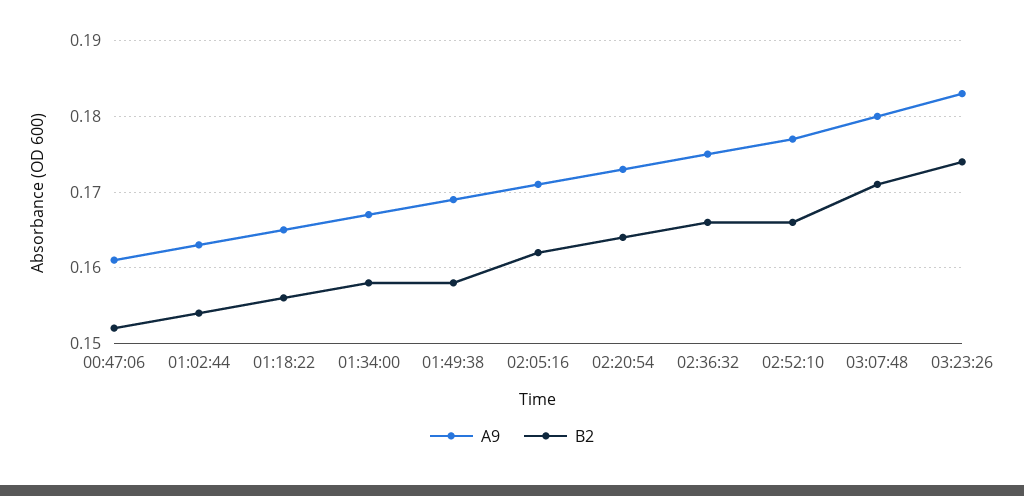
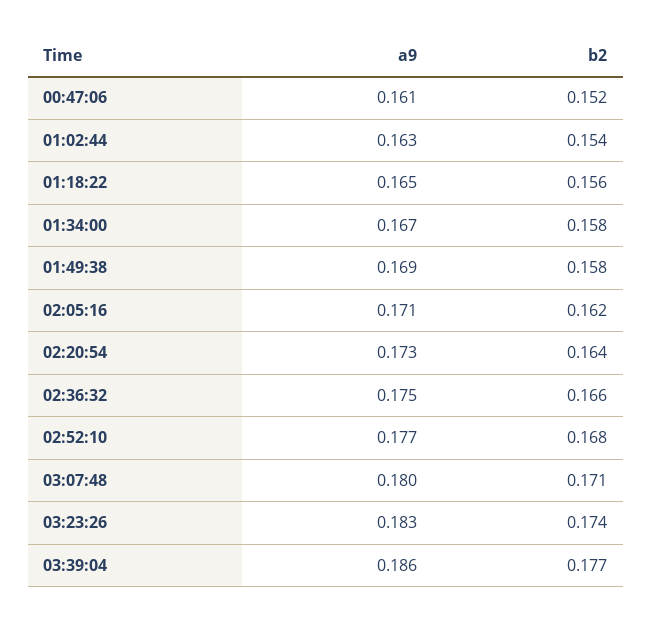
B2, 02:52:10: 0.166 -> 0.168
A9, 03:39:04: none -> 0.186
B2, 03:39:04: none -> 0.177

